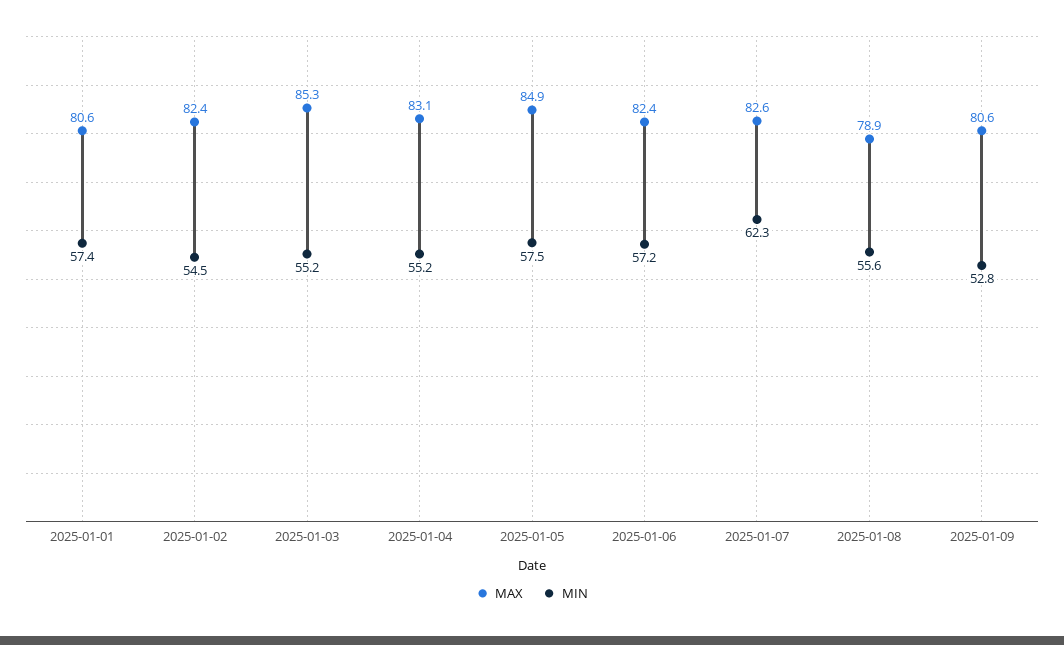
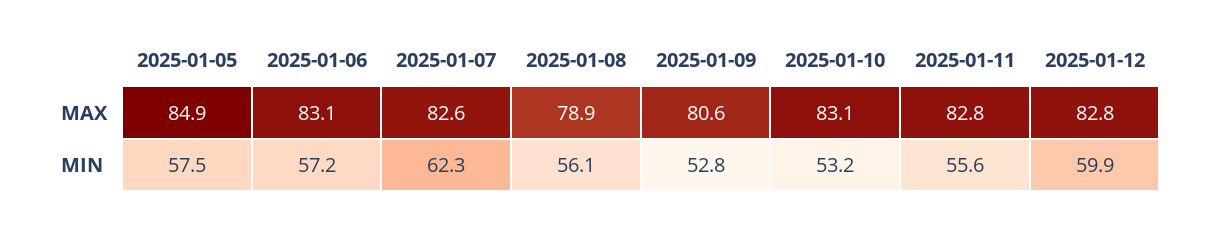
MAX, 2025-01-01: 80.6 -> none
MIN, 2025-01-01: 57.4 -> none
MAX, 2025-01-02: 82.4 -> none
MIN, 2025-01-02: 54.5 -> none
MAX, 2025-01-03: 85.3 -> none
MIN, 2025-01-03: 55.2 -> none
MAX, 2025-01-04: 83.1 -> none
MIN, 2025-01-04: 55.2 -> none
MAX, 2025-01-06: 82.4 -> 83.1
MIN, 2025-01-08: 55.6 -> 56.1
MAX, 2025-01-10: none -> 83.1
MAX, 2025-01-11: none -> 82.8
MAX, 2025-01-12: none -> 82.8
MIN, 2025-01-10: none -> 53.2
MIN, 2025-01-11: none -> 55.6
MIN, 2025-01-12: none -> 59.9

